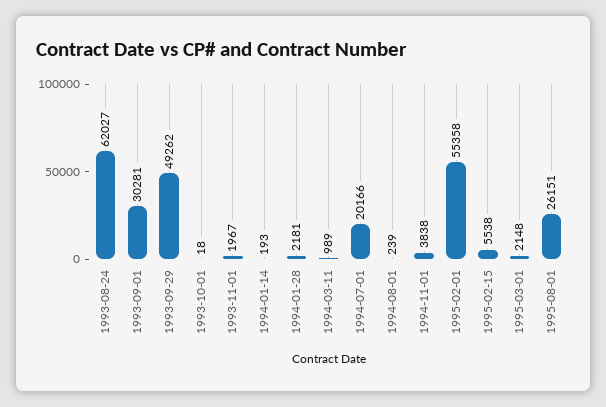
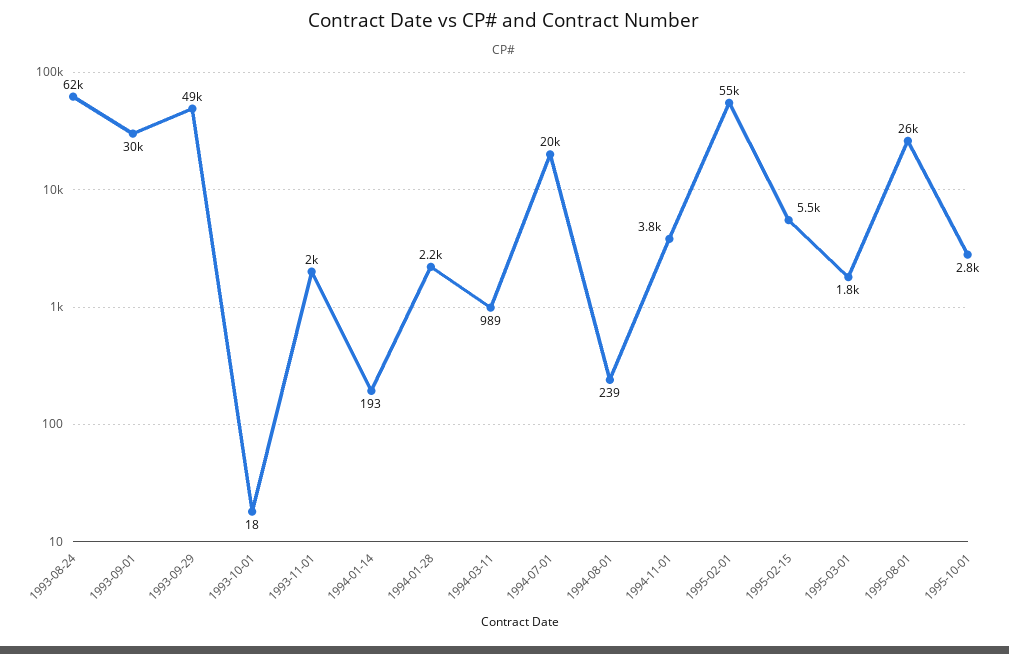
1995-03-01: 2148 -> 1800
1995-10-01: none -> 2800

